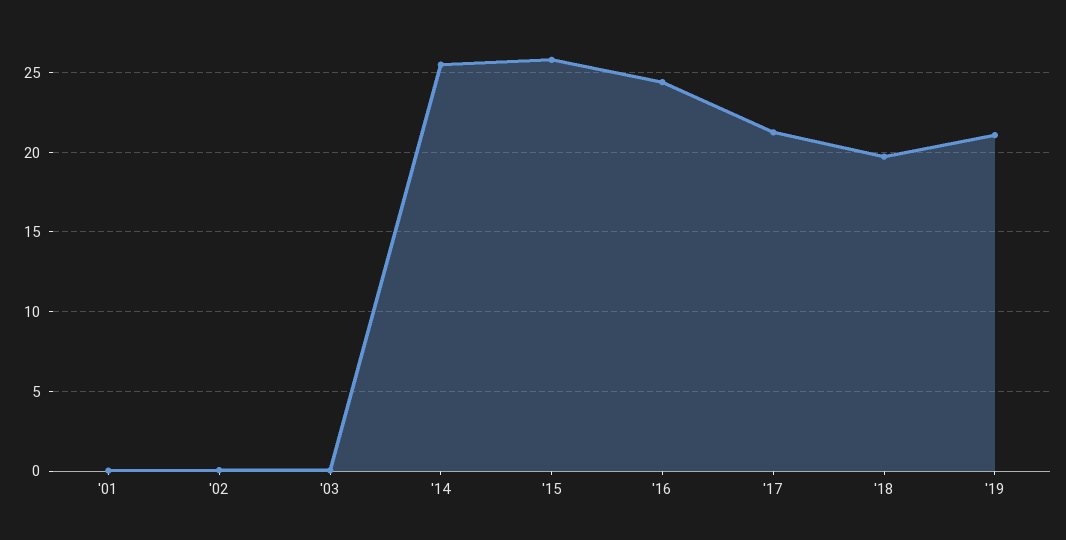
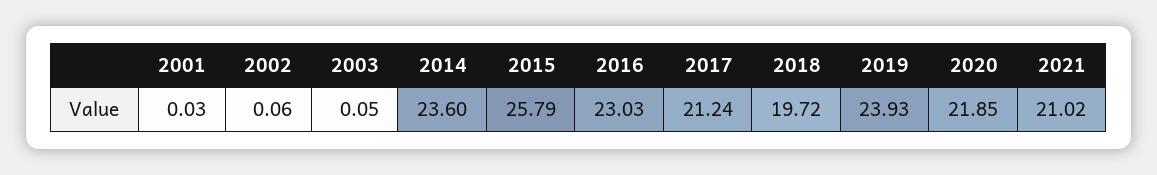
'14: 25.5 -> 23.6
'16: 24.5 -> 23.03
'19: 21 -> 23.93
2020: none -> 21.85
2021: none -> 21.02

